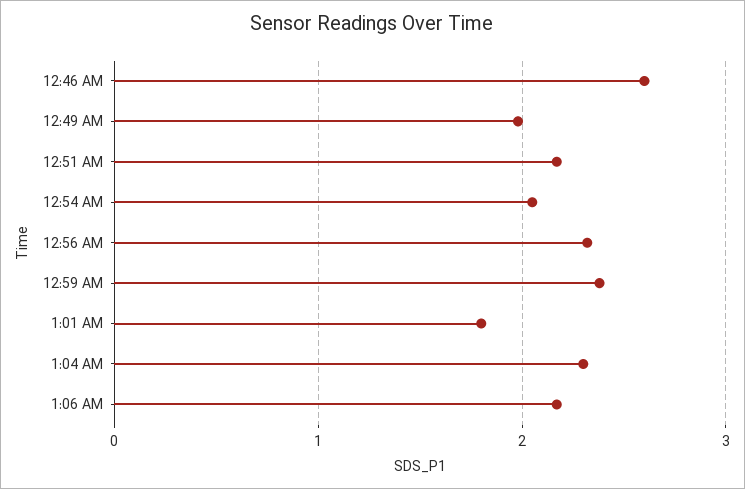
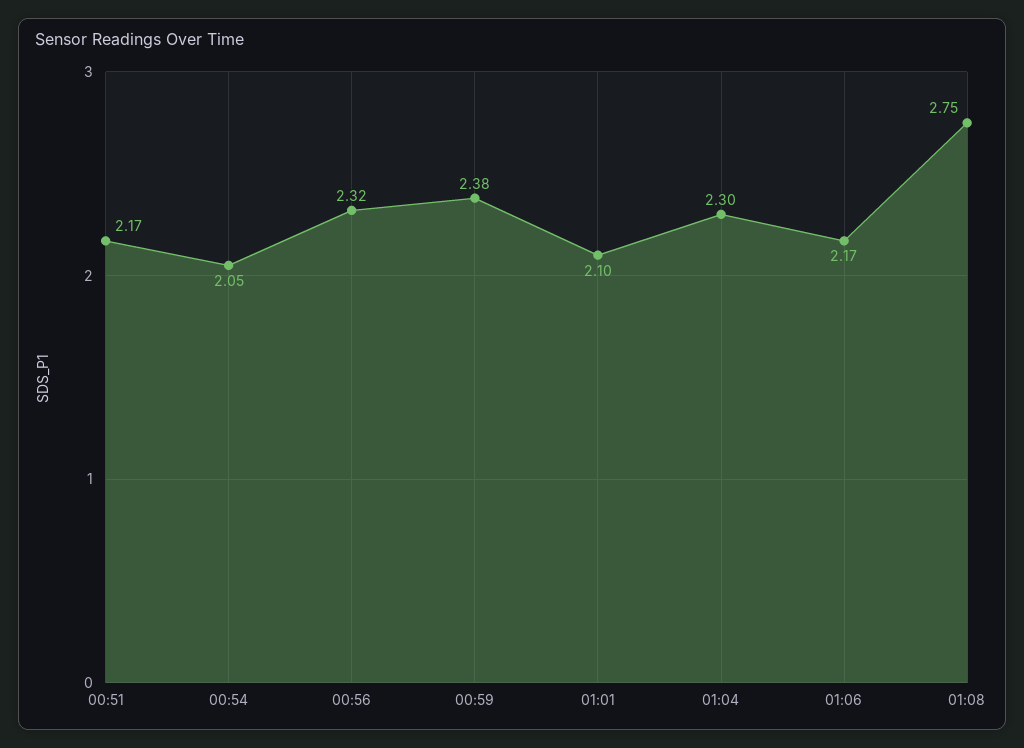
12:46 AM: 2.6 -> none
12:49 AM: 2 -> none
1:01 AM: 1.8 -> 2.1
01:08: none -> 2.75

